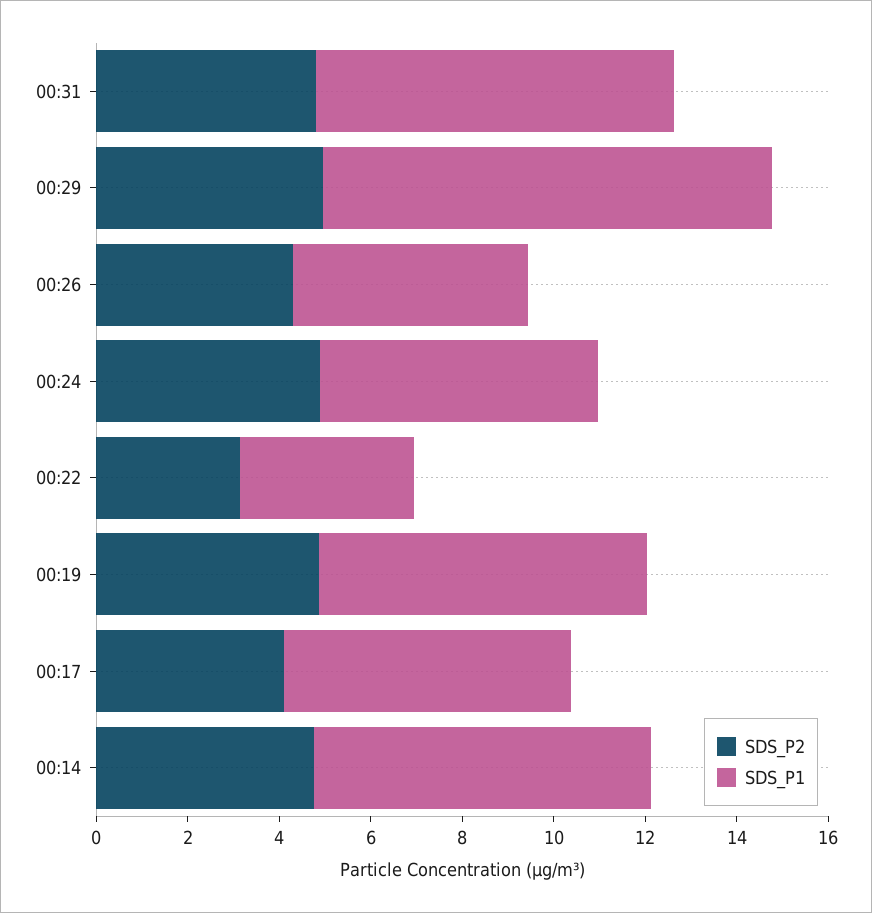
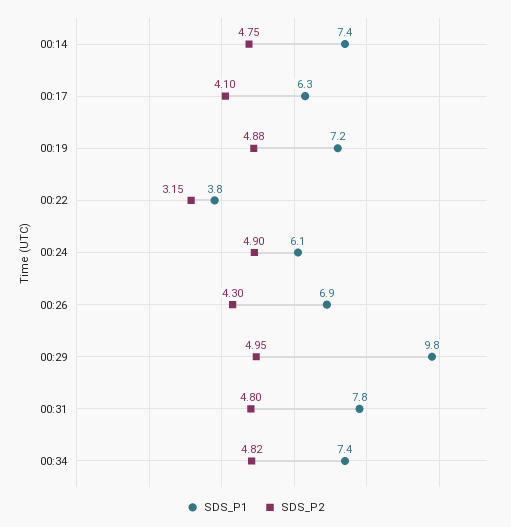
SDS_P1, 00:26: 5 -> 6.9
SDS_P1, 00:34: none -> 7.4
SDS_P2, 00:34: none -> 4.82

